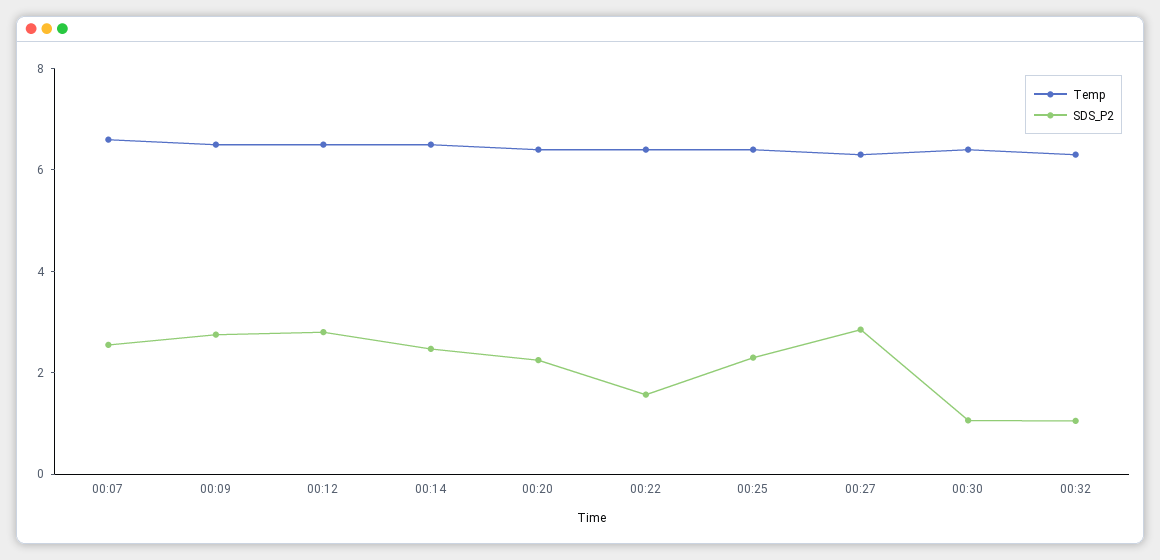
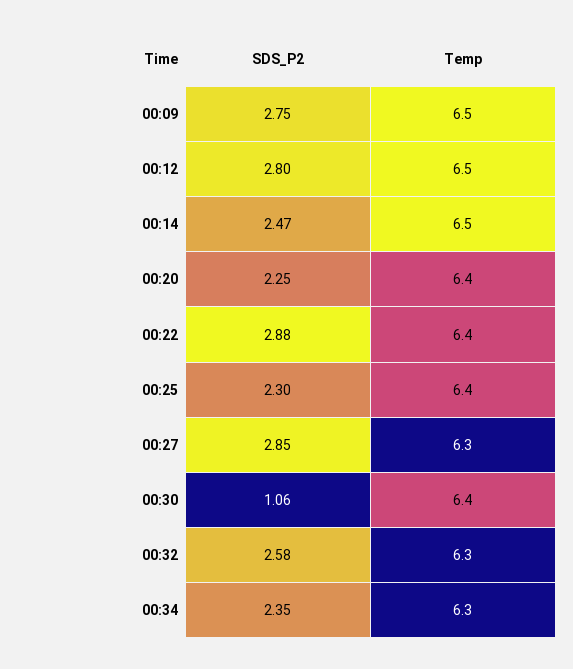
Temp, 00:07: 6.5 -> none
SDS_P2, 00:07: 2.5 -> none
SDS_P2, 00:22: 1.5 -> 2.88
SDS_P2, 00:32: 1 -> 2.58
SDS_P2, 00:34: none -> 2.35
Temp, 00:34: none -> 6.3

